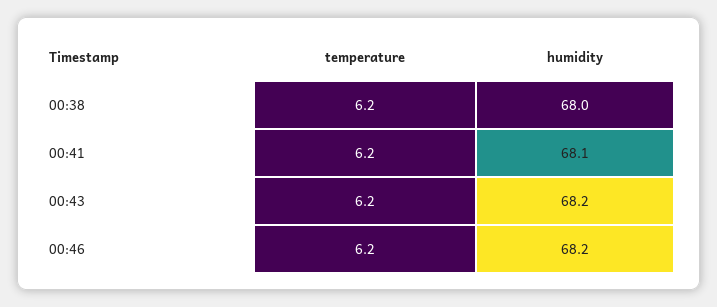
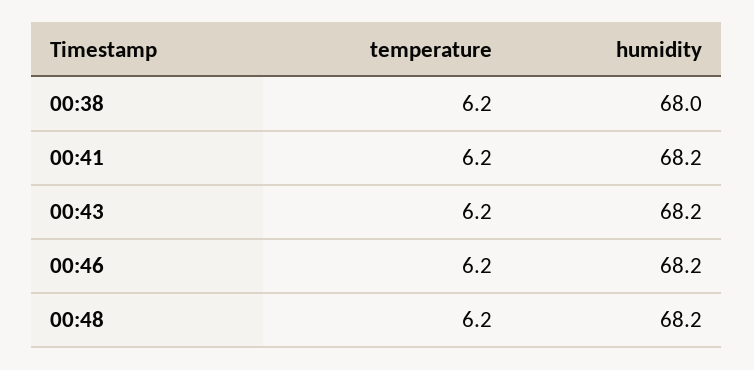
humidity, 00:41: 68.1 -> 68.2
temperature, 00:48: none -> 6.2
humidity, 00:48: none -> 68.2

